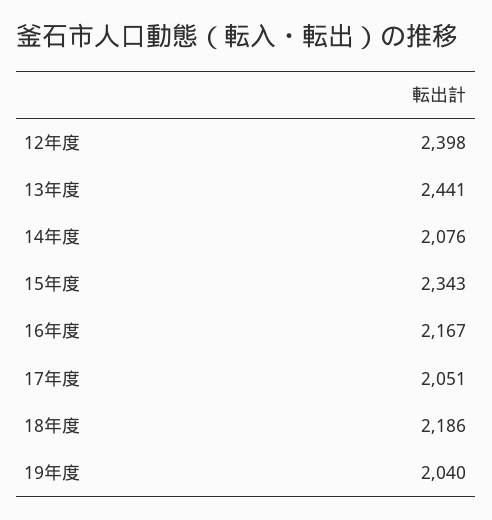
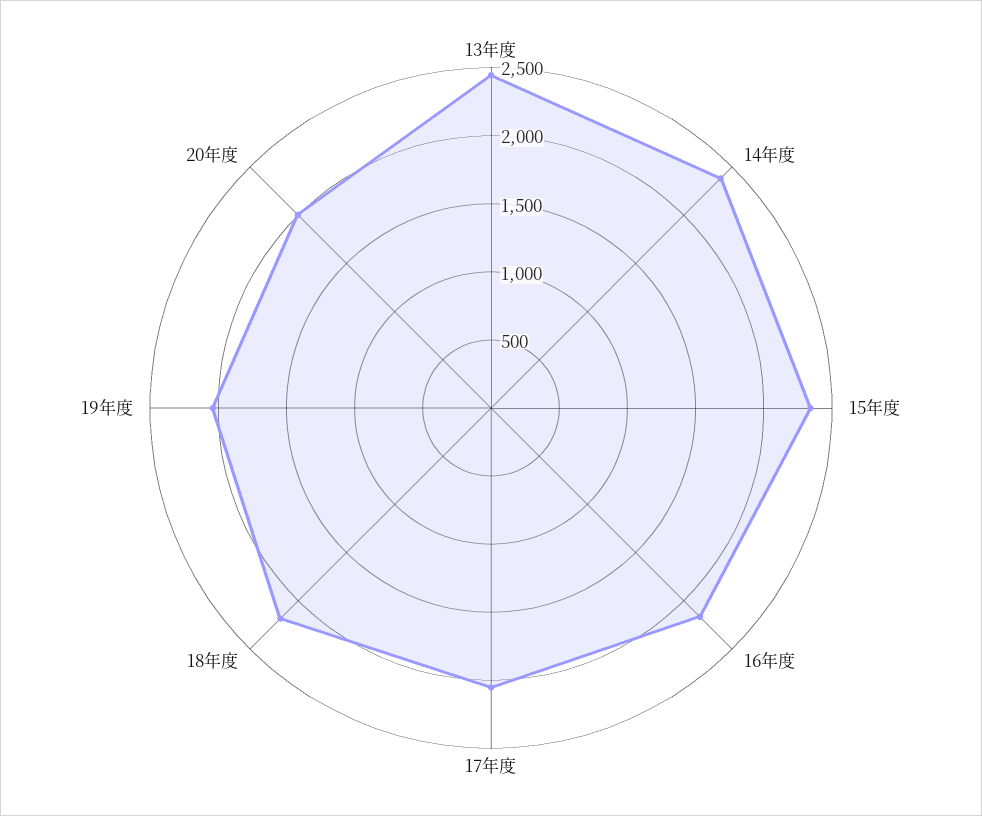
12年度: 2398 -> none
14年度: 2076 -> 2400
20年度: none -> 2000

